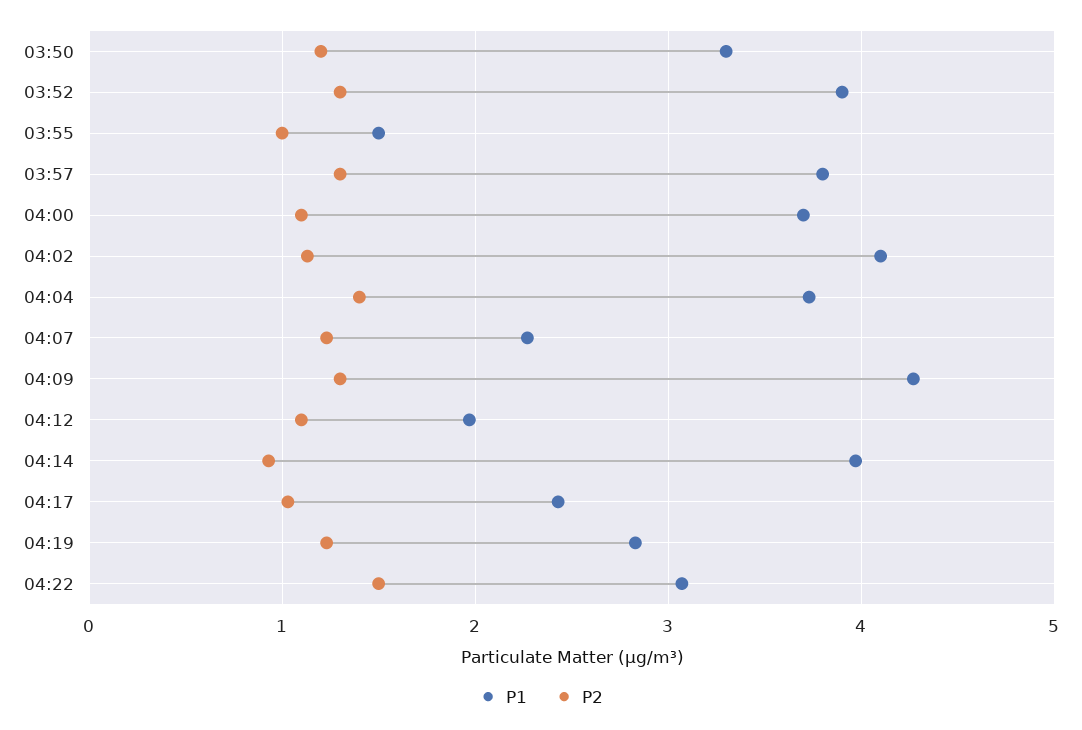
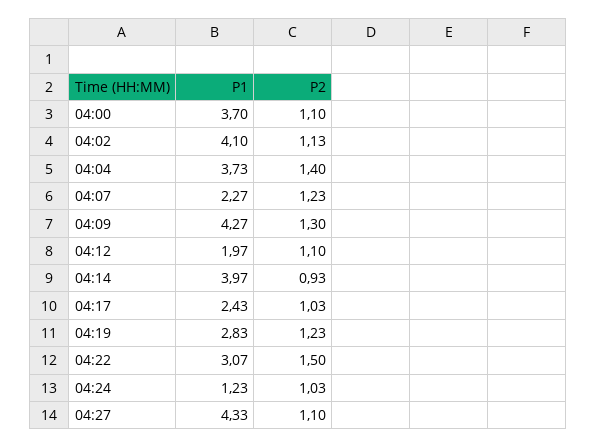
P1, 03:50: 3.3 -> none
P2, 03:50: 1.2 -> none
P1, 03:52: 3.9 -> none
P2, 03:52: 1.3 -> none
P1, 03:55: 1.5 -> none
P2, 03:55: 1 -> none
P1, 03:57: 3.8 -> none
P2, 03:57: 1.3 -> none
P1, 04:24: none -> 1.23
P2, 04:24: none -> 1.03
P1, 04:27: none -> 4.33
P2, 04:27: none -> 1.1

